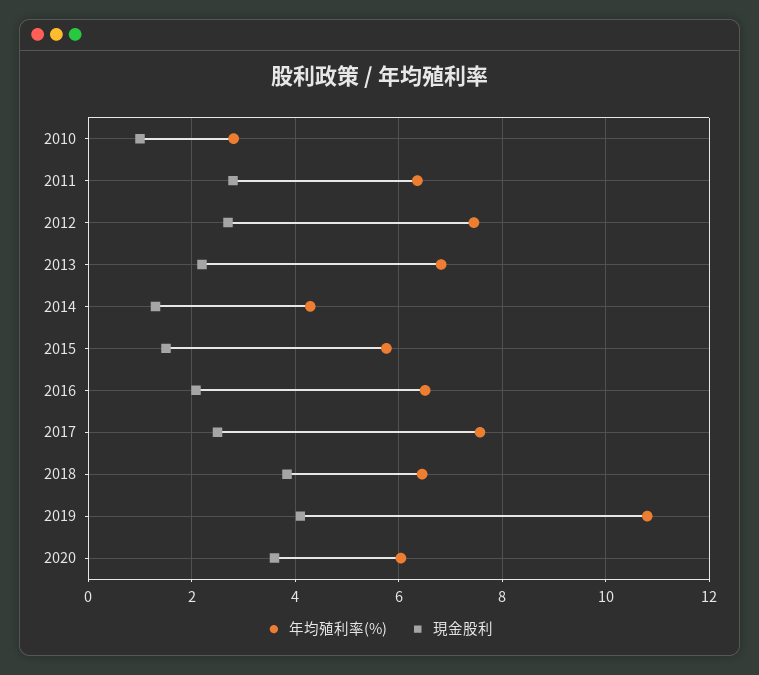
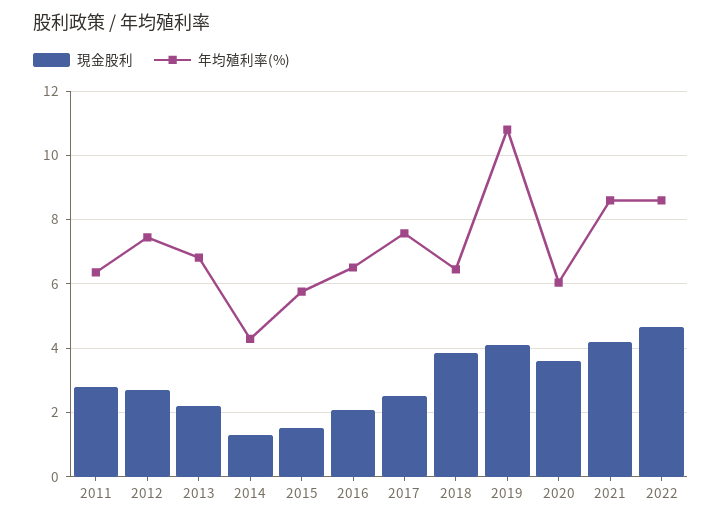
年均殖利率(%), 2010: 2.8 -> none
現金股利, 2010: 1 -> none
現金股利, 2021: none -> 4.2
年均殖利率(%), 2021: none -> 8.6
現金股利, 2022: none -> 4.6
年均殖利率(%), 2022: none -> 8.6

